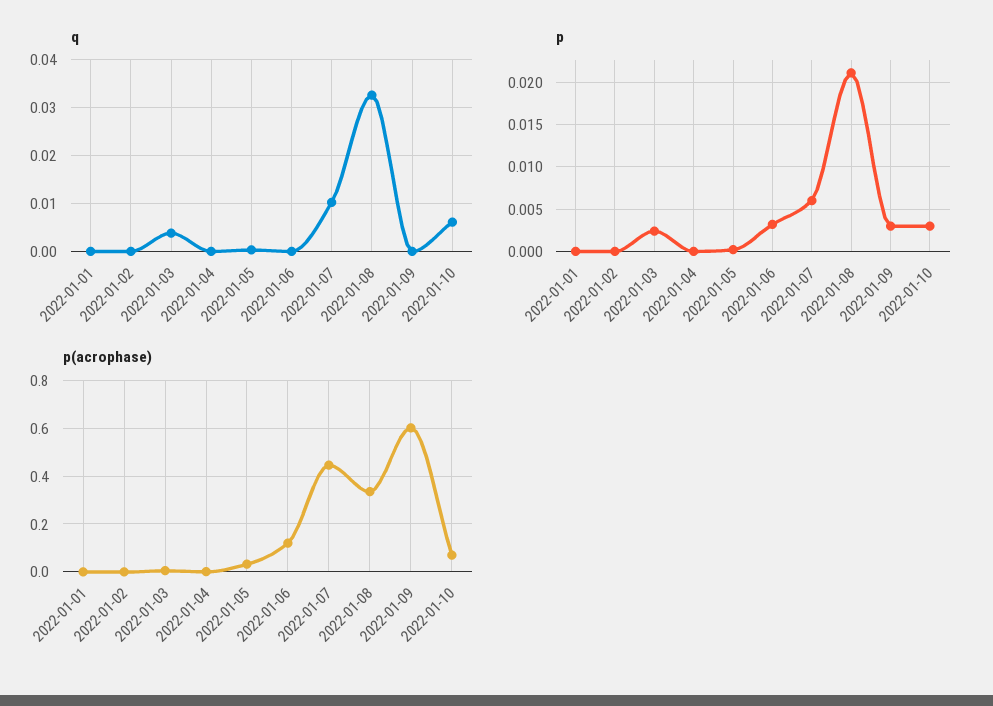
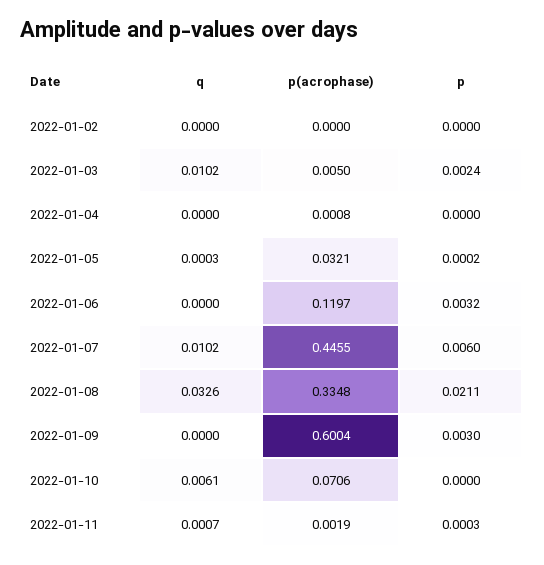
q, 2022-01-01: 0 -> none
q, 2022-01-03: 0.004 -> 0.0102
p, 2022-01-01: 0 -> none
p, 2022-01-10: 0.003 -> 0
p(acrophase), 2022-01-01: 0 -> none
q, 2022-01-11: none -> 0.0007
p(acrophase), 2022-01-11: none -> 0.0019
p, 2022-01-11: none -> 0.0003

